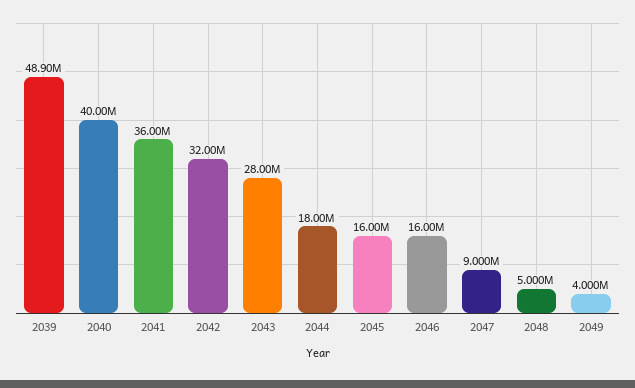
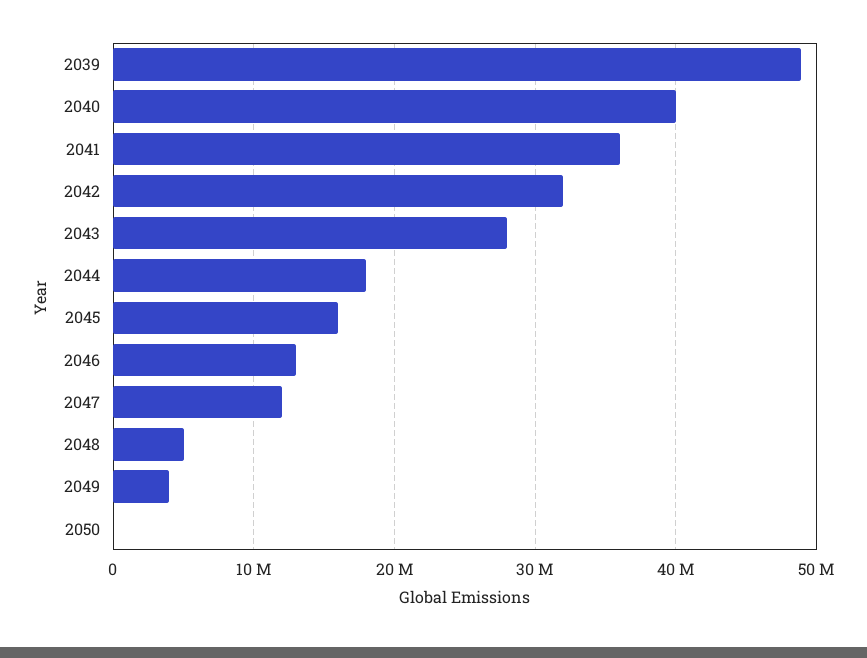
2046: 16000000 -> 13000000
2047: 9000000 -> 12000000
2050: none -> 0

